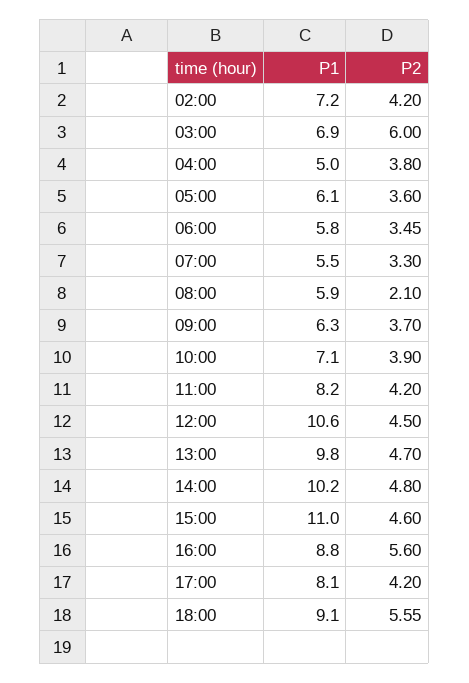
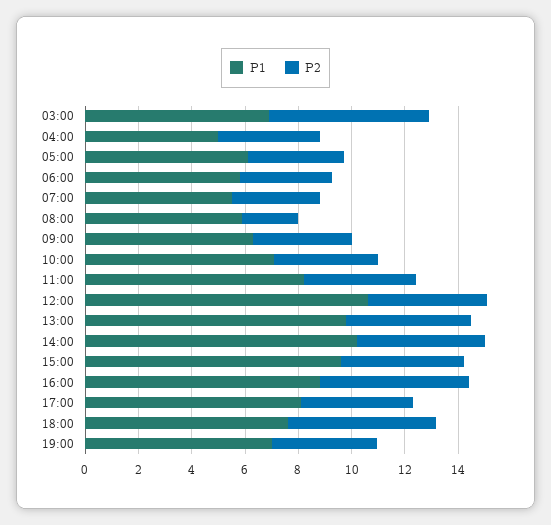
P1, 02:00: 7.2 -> none
P2, 02:00: 4.2 -> none
P1, 15:00: 11 -> 9.5
P1, 18:00: 9.1 -> 7.5
P1, 19:00: none -> 7
P2, 19:00: none -> 4

